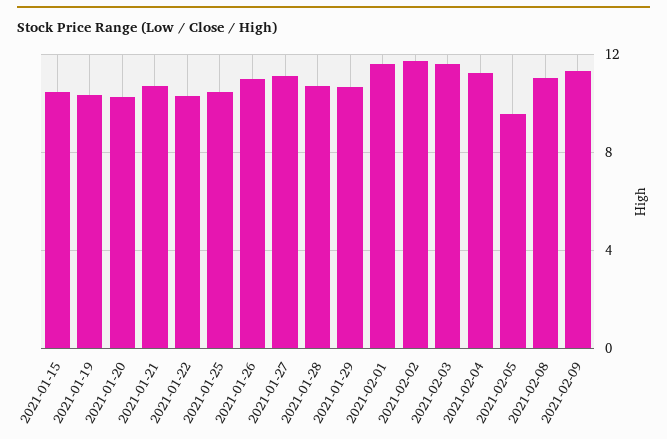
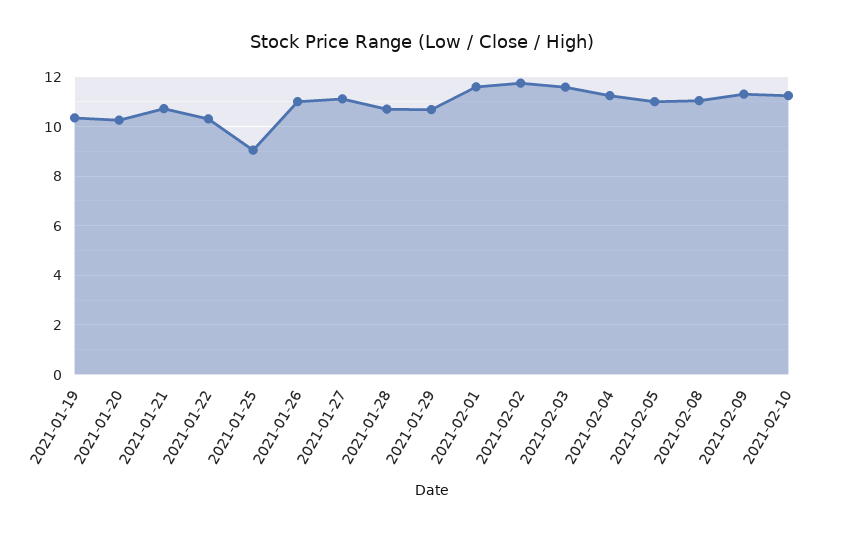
2021-01-15: 10.5 -> none
2021-01-25: 10.5 -> 9
2021-02-05: 9.5 -> 11
2021-02-10: none -> 11.25

